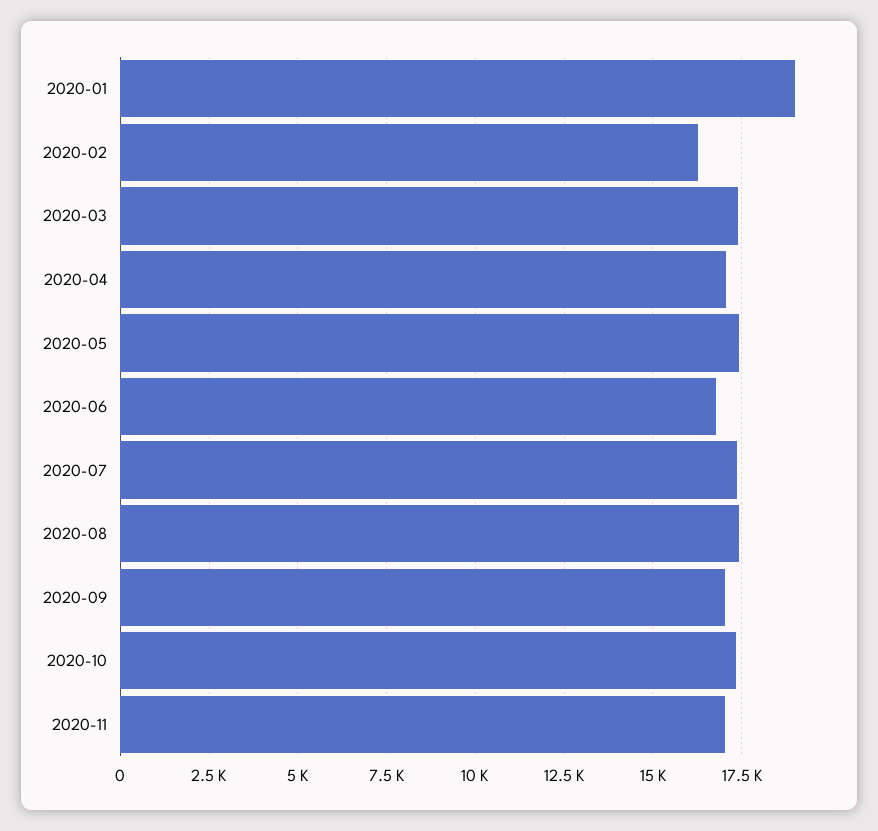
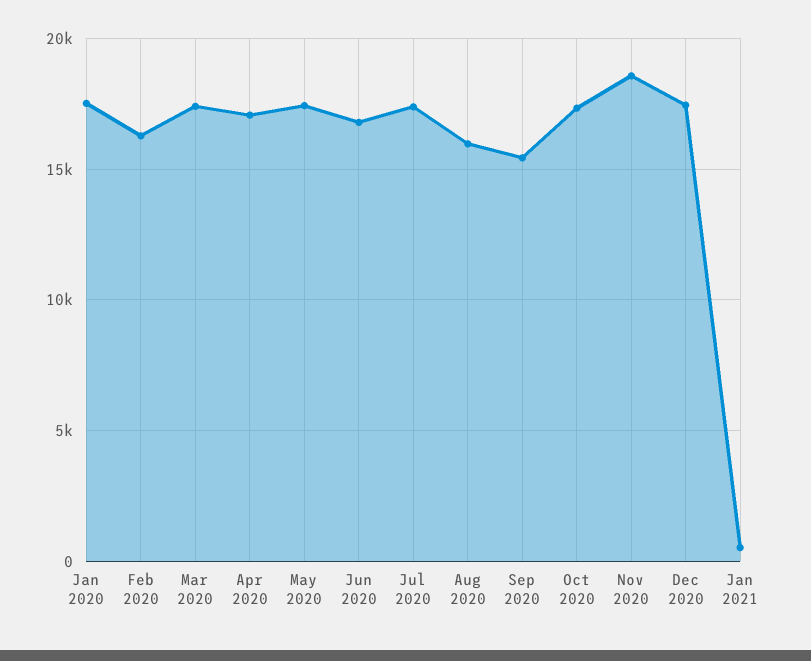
2020-01: 19000 -> 17500
2020-08: 17500 -> 16000
2020-09: 17000 -> 15500
2020-11: 17000 -> 18500
Dec 2020: none -> 17500
Jan 2021: none -> 500

